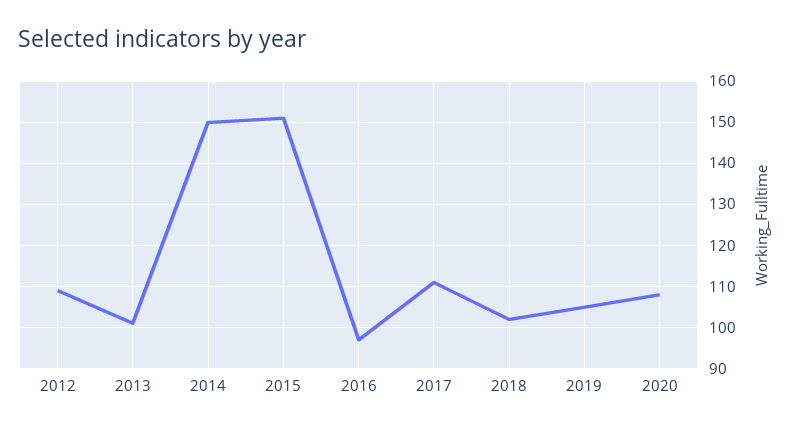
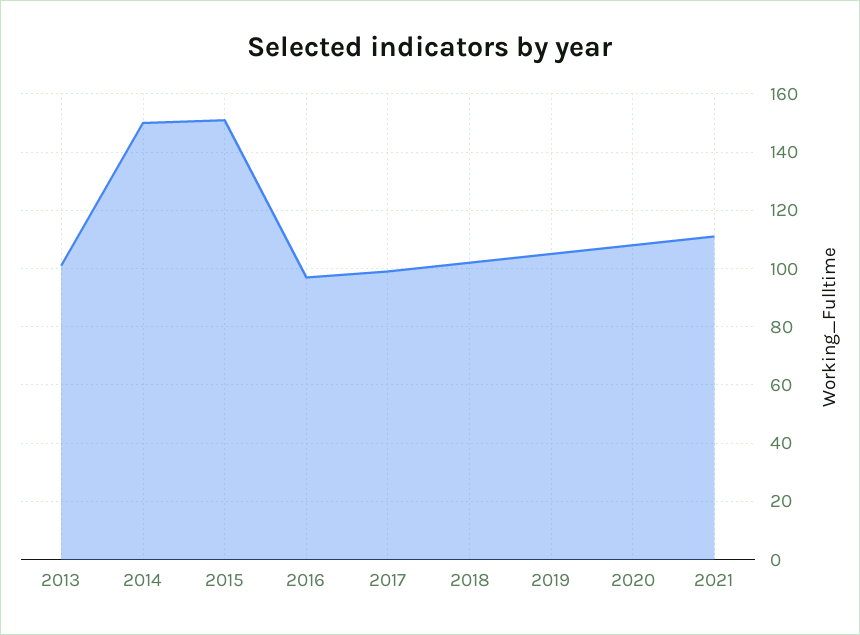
2012: 110 -> none
2017: 110 -> 100
2021: none -> 110

